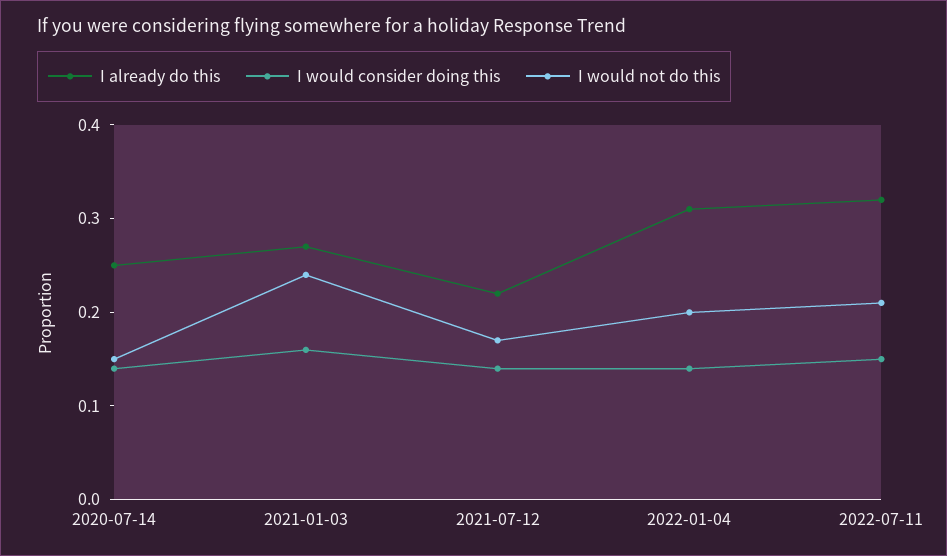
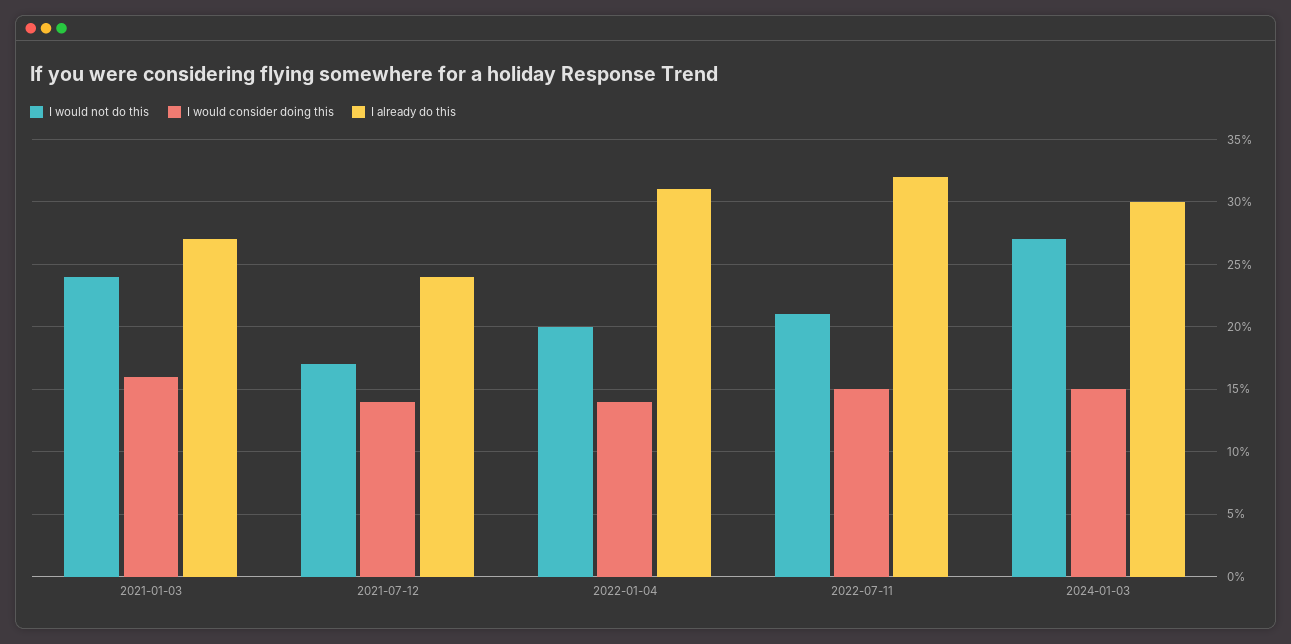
I already do this, 2020-07-14: 0.25 -> none
I would consider doing this, 2020-07-14: 0.14 -> none
I would not do this, 2020-07-14: 0.15 -> none
I already do this, 2021-07-12: 0.22 -> 0.24
I would not do this, 2024-01-03: none -> 0.27
I would consider doing this, 2024-01-03: none -> 0.15
I already do this, 2024-01-03: none -> 0.3

